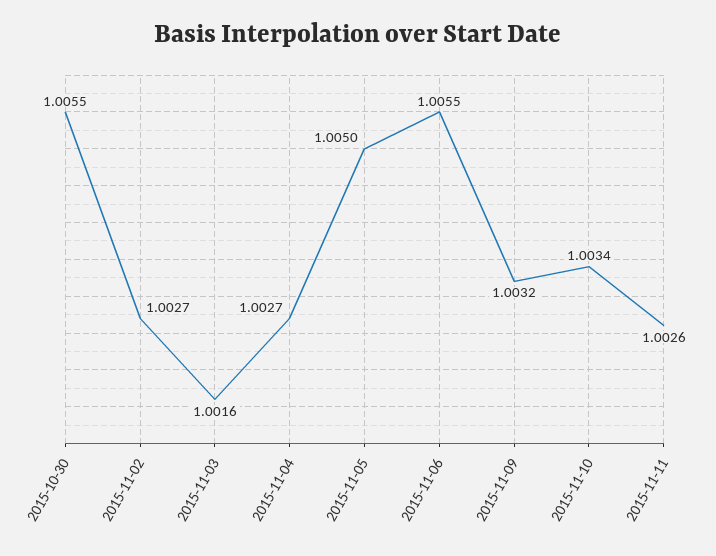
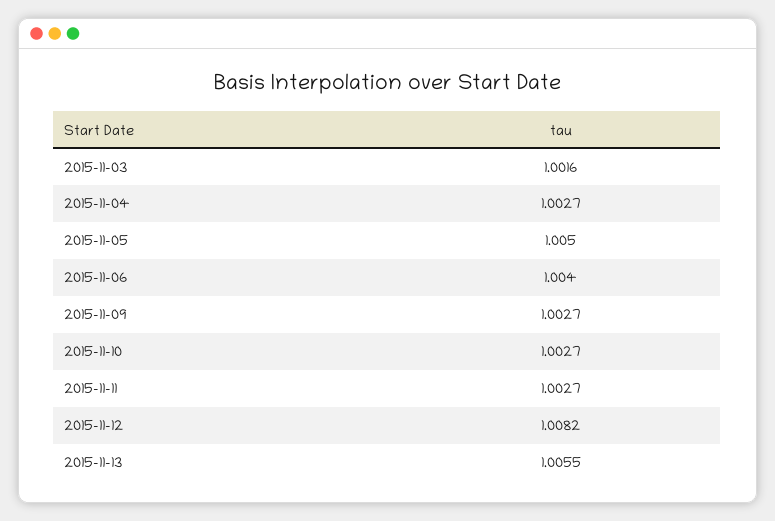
2015-10-30: 1.0055 -> none
2015-11-02: 1.0027 -> none
2015-11-06: 1.0055 -> 1.004
2015-11-09: 1.0032 -> 1.0027
2015-11-10: 1.0034 -> 1.0027
2015-11-11: 1.0026 -> 1.0027
2015-11-12: none -> 1.0082
2015-11-13: none -> 1.0055

